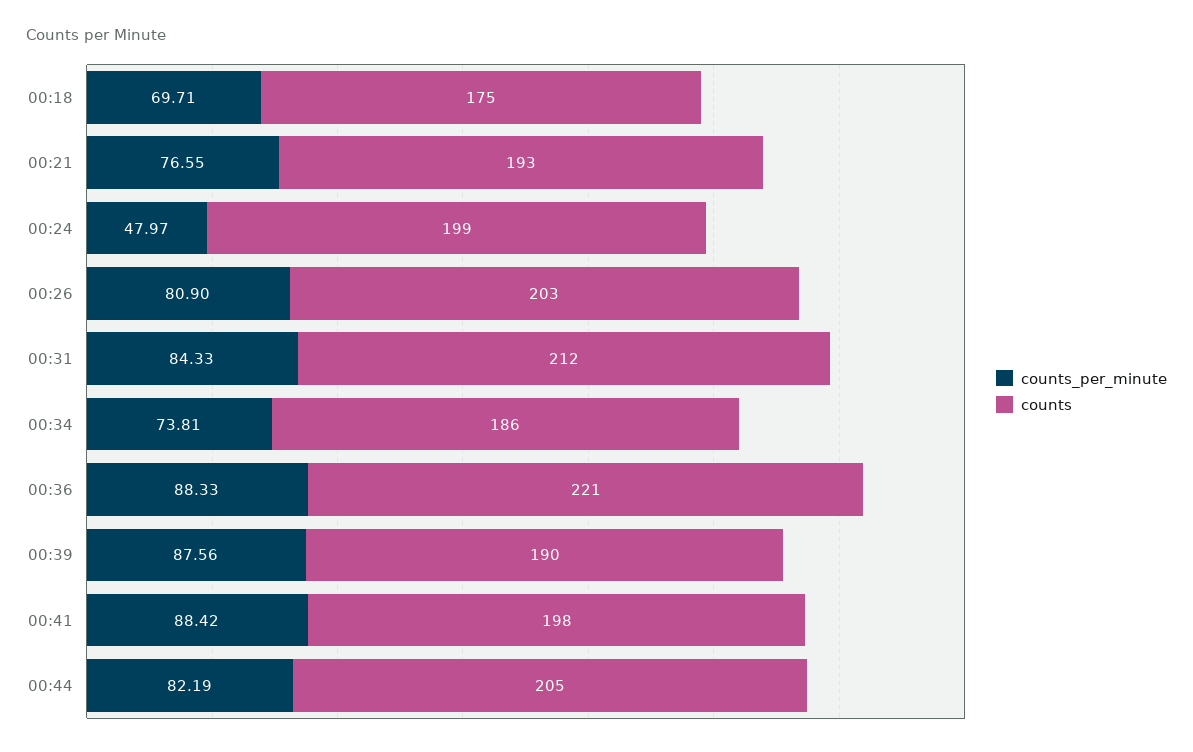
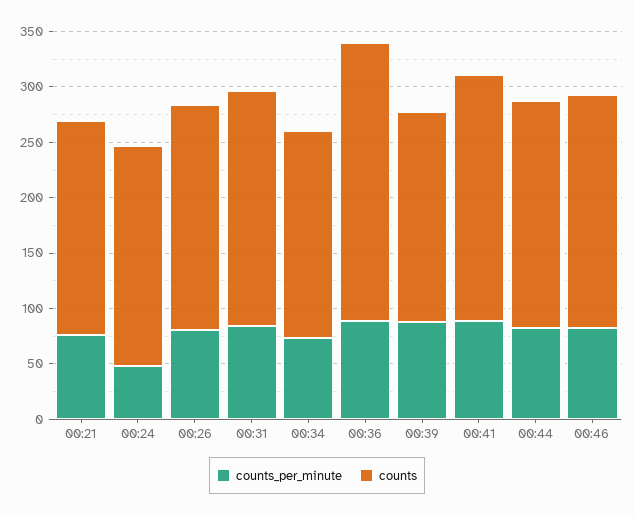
counts_per_minute, 00:18: 69.71 -> none
counts, 00:18: 175 -> none
counts, 00:36: 221 -> 250
counts, 00:41: 198 -> 220
counts_per_minute, 00:46: none -> 80
counts, 00:46: none -> 210

